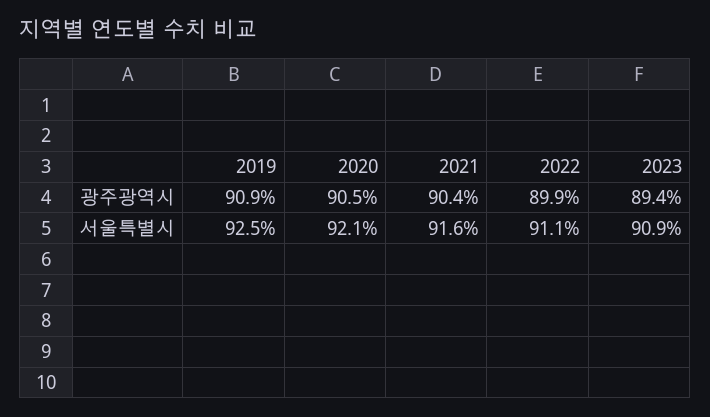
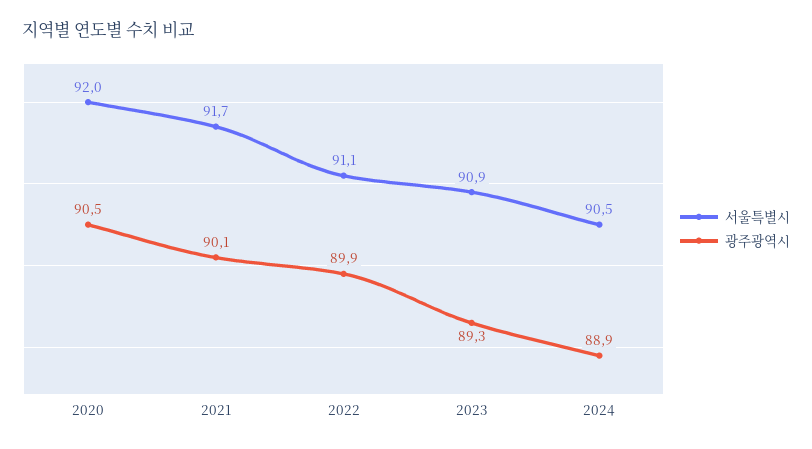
광주광역시, 2019: 90.9 -> none
광주광역시, 2021: 90.4 -> 90.1
광주광역시, 2023: 89.4 -> 89.3
서울특별시, 2019: 92.5 -> none
서울특별시, 2020: 92.1 -> 92
서울특별시, 2021: 91.6 -> 91.7
서울특별시, 2024: none -> 90.5
광주광역시, 2024: none -> 88.9

